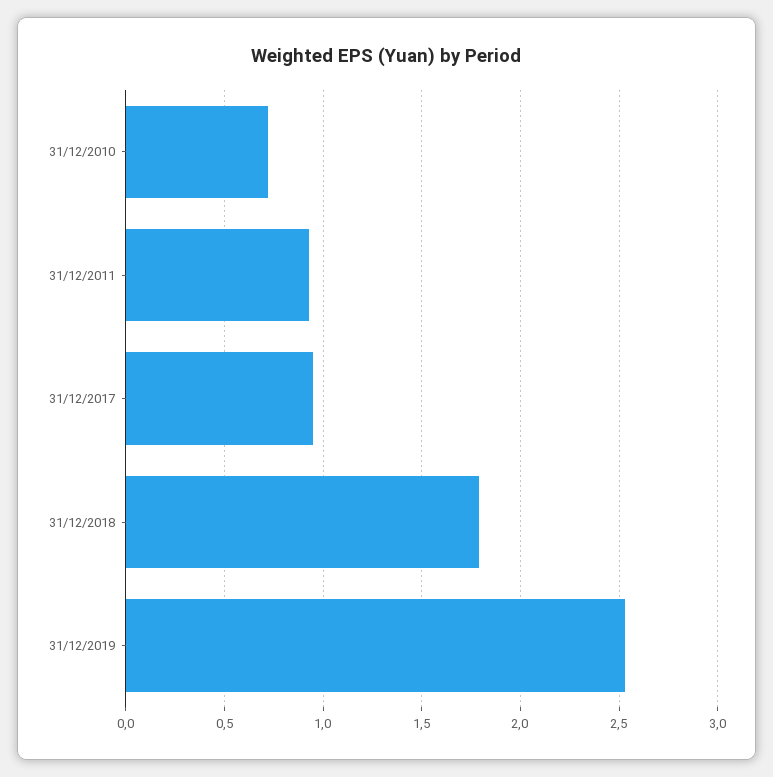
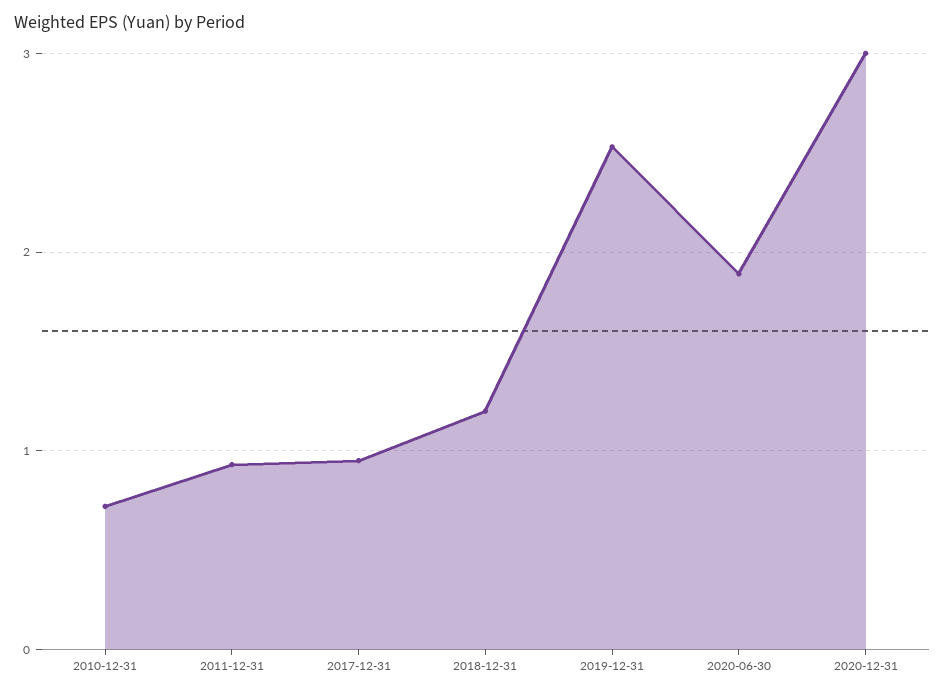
31/12/2018: 1.8 -> 1.2
2020-06-30: none -> 1.9
2020-12-31: none -> 3

